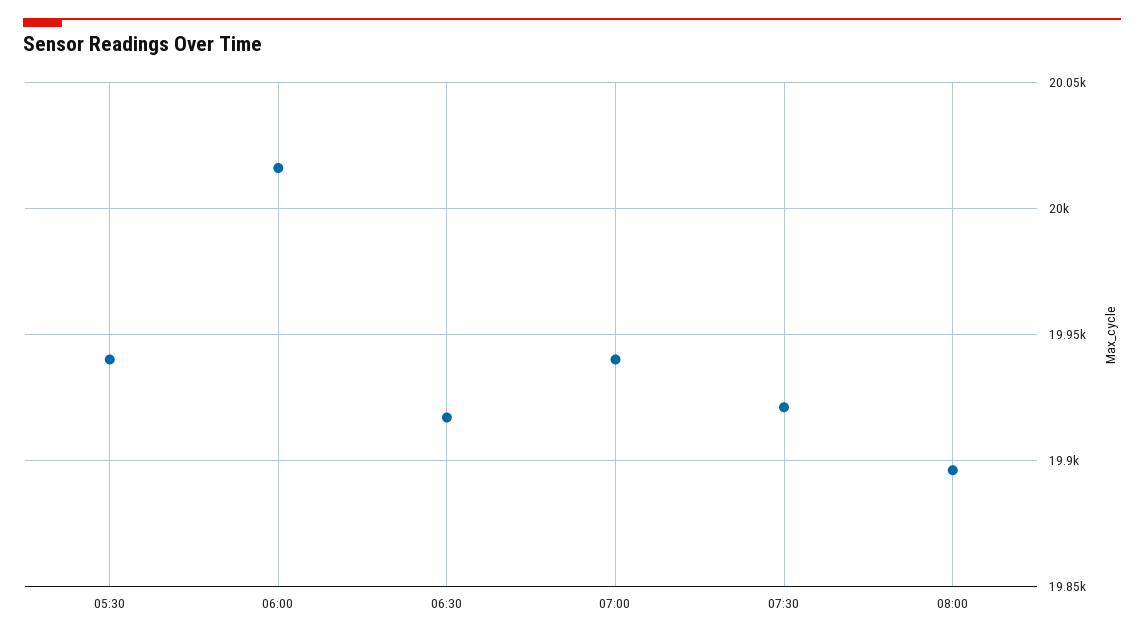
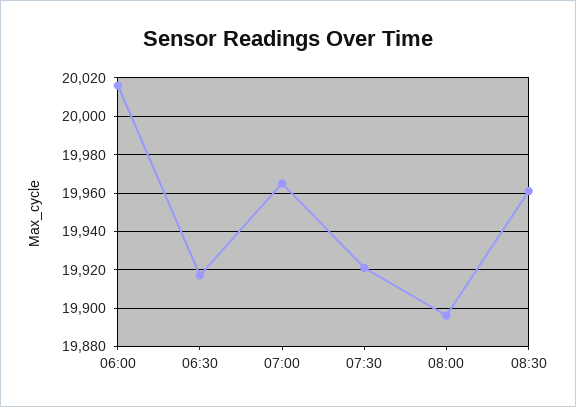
05:30: 19940 -> none
07:00: 19940 -> 19965
08:30: none -> 19960

